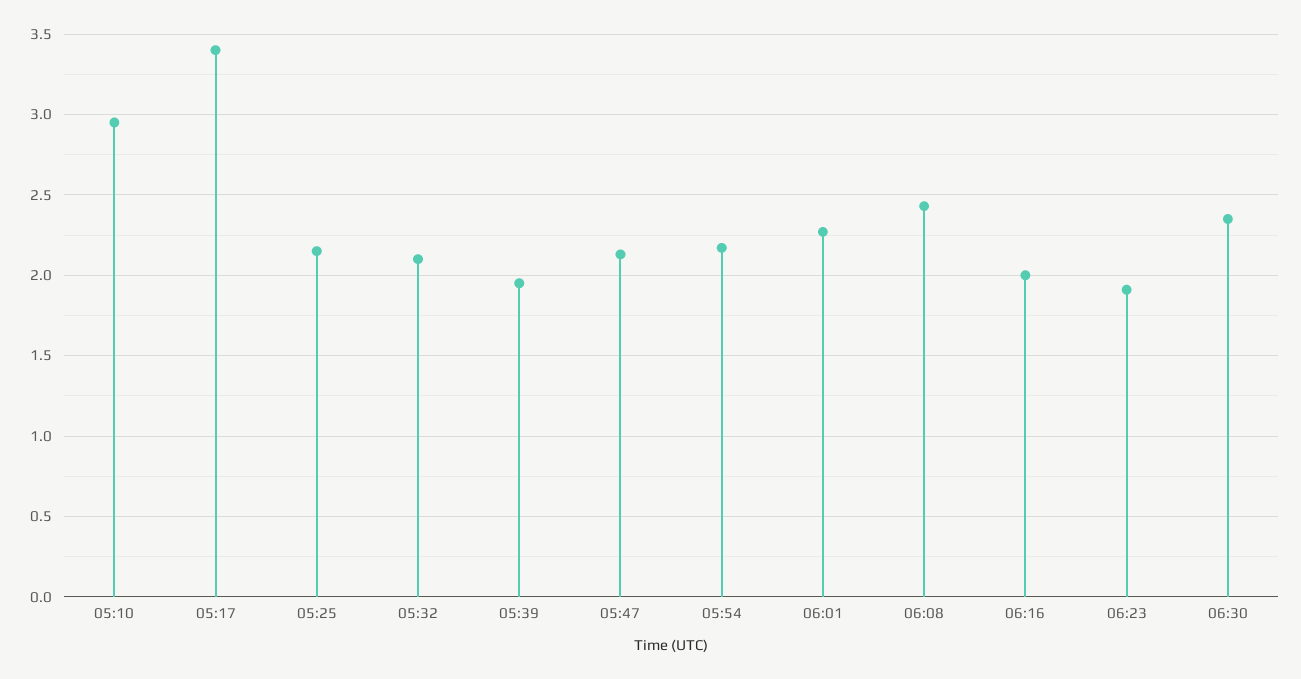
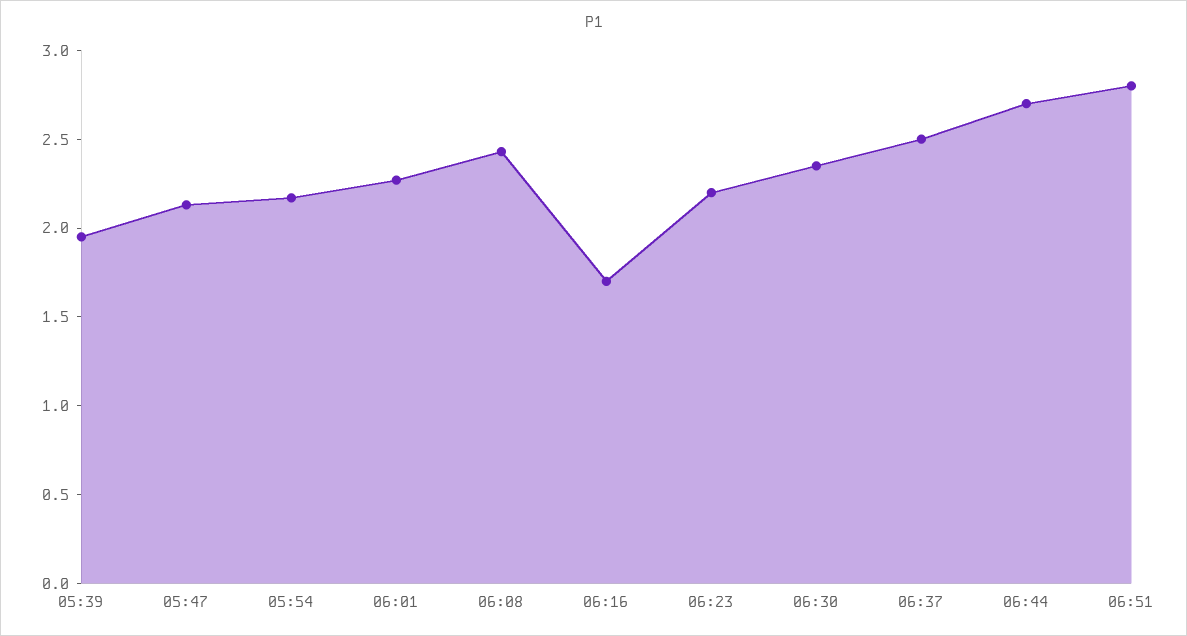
05:10: 2.95 -> none
05:17: 3.4 -> none
05:25: 2.15 -> none
05:32: 2.1 -> none
06:16: 2 -> 1.7
06:23: 1.9 -> 2.2
06:37: none -> 2.5
06:44: none -> 2.7
06:51: none -> 2.8

